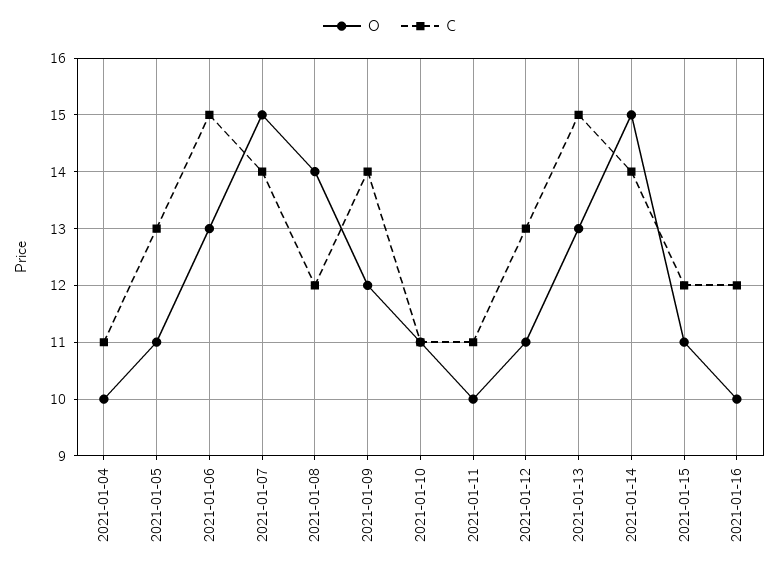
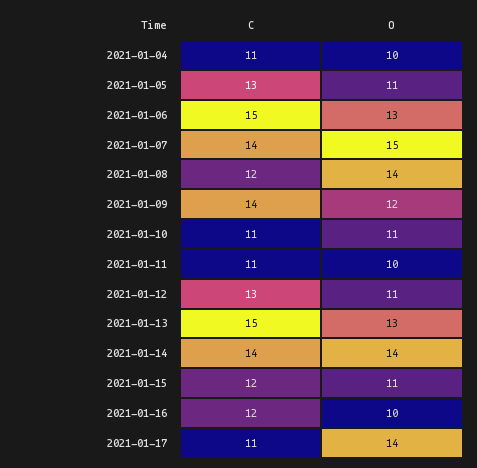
O, 2021-01-14: 15 -> 14
C, 2021-01-17: none -> 11
O, 2021-01-17: none -> 14

